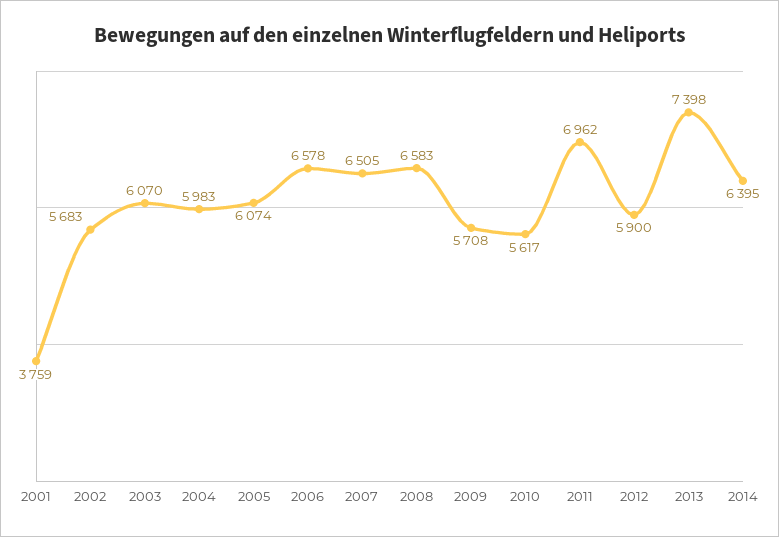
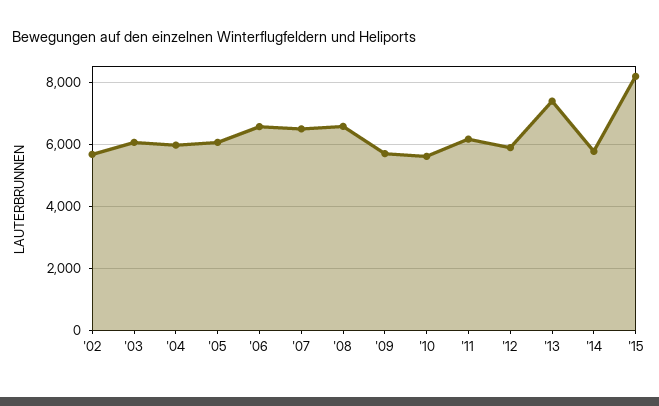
2001: 3759 -> none
2011: 6962 -> 6200
2014: 6395 -> 5800
'15: none -> 8200

